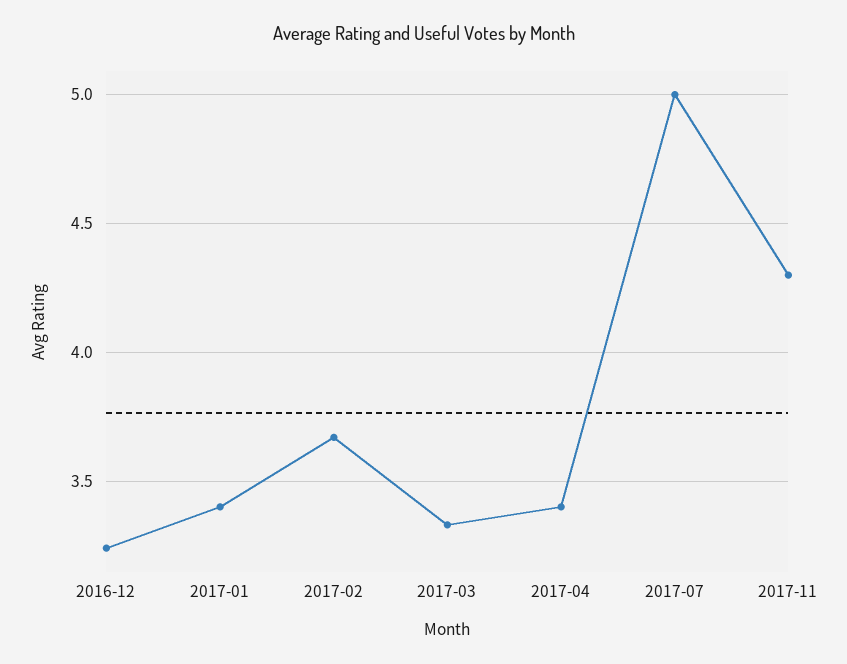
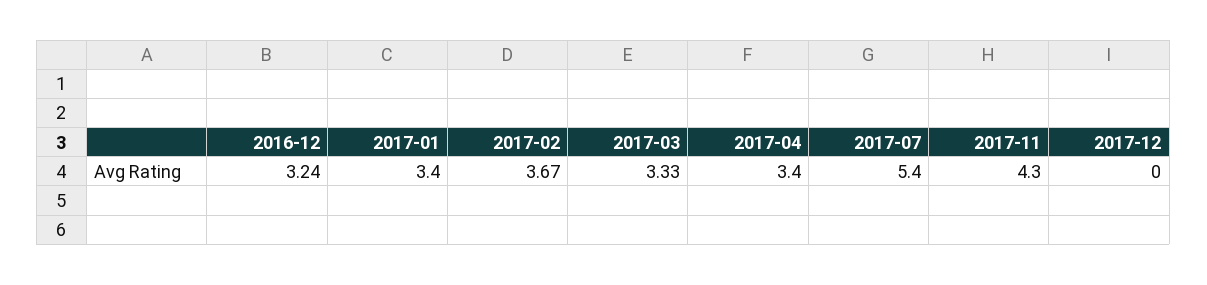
2017-07: 5 -> 5.4
2017-12: none -> 0

